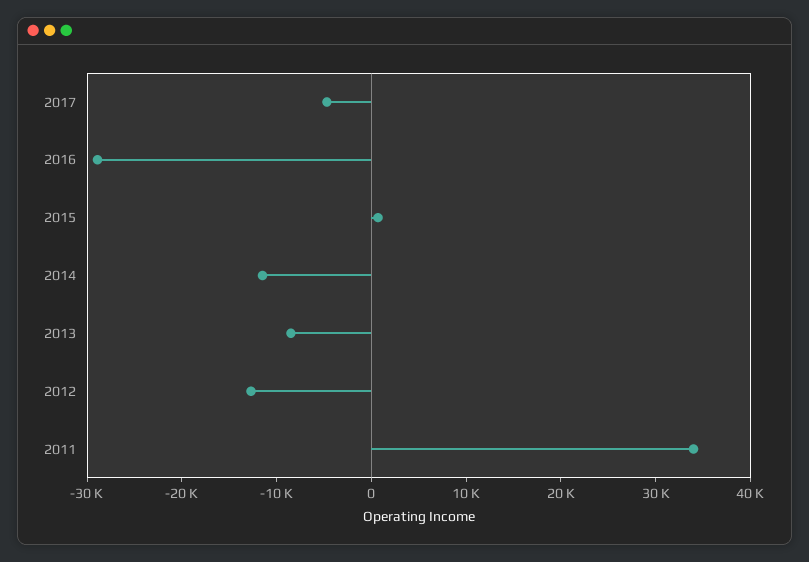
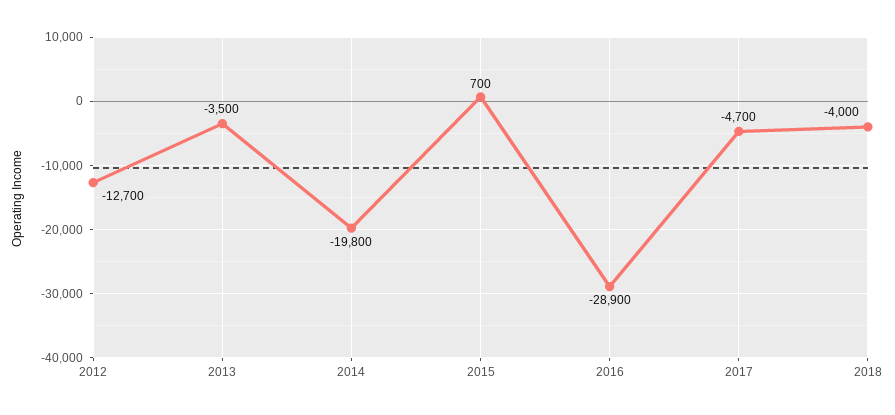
2014: -12000 -> -19800
2013: -8000 -> -3500
2011: 34000 -> none
2018: none -> -4000

